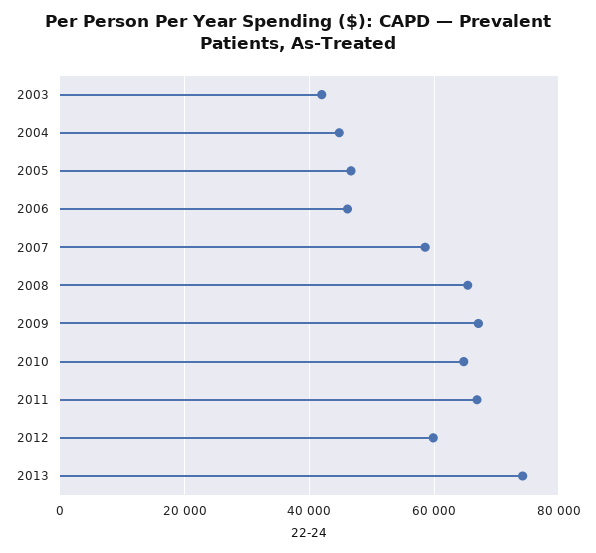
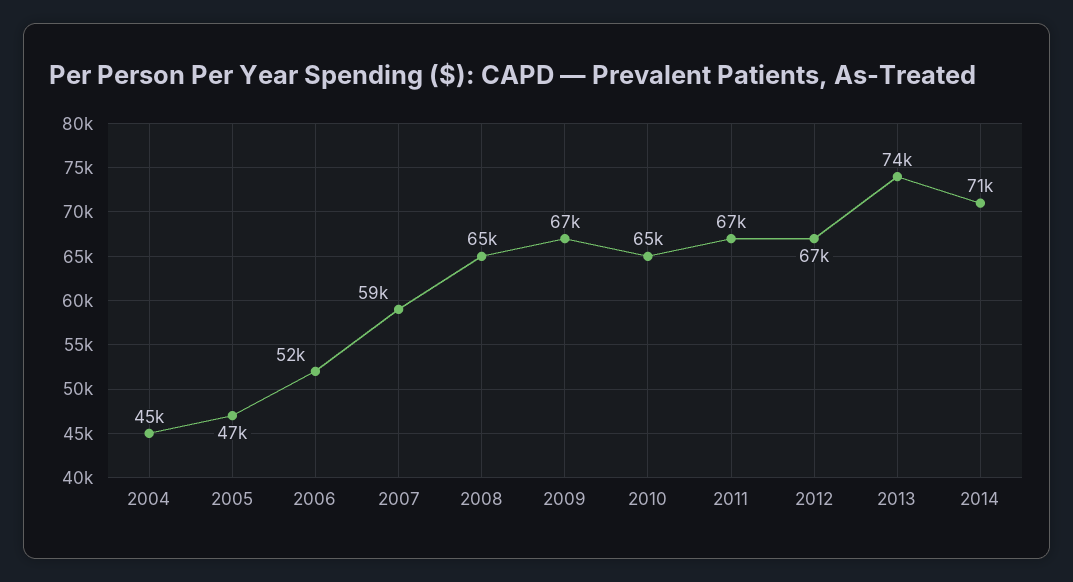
2003: 42000 -> none
2006: 46000 -> 52000
2012: 60000 -> 67000
2014: none -> 71000

